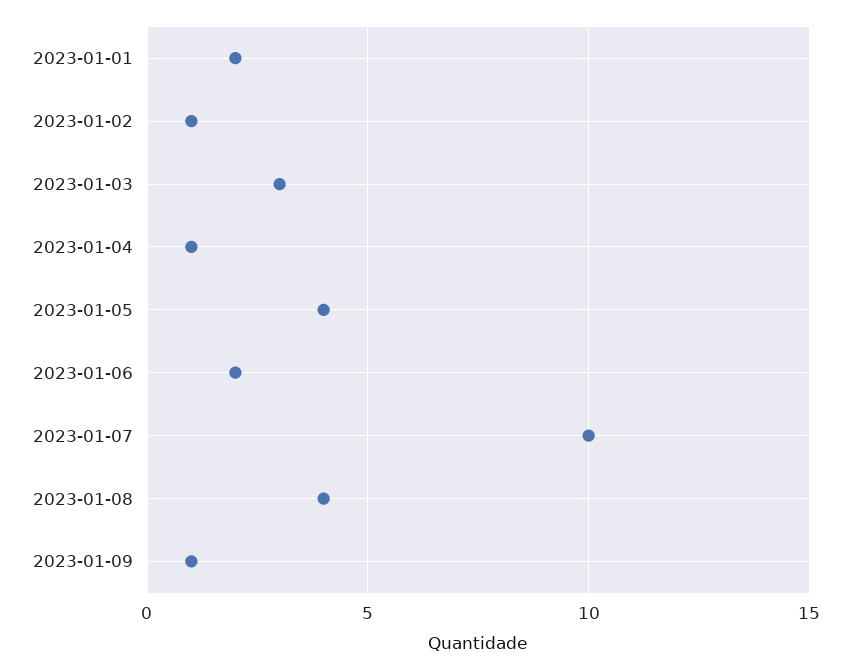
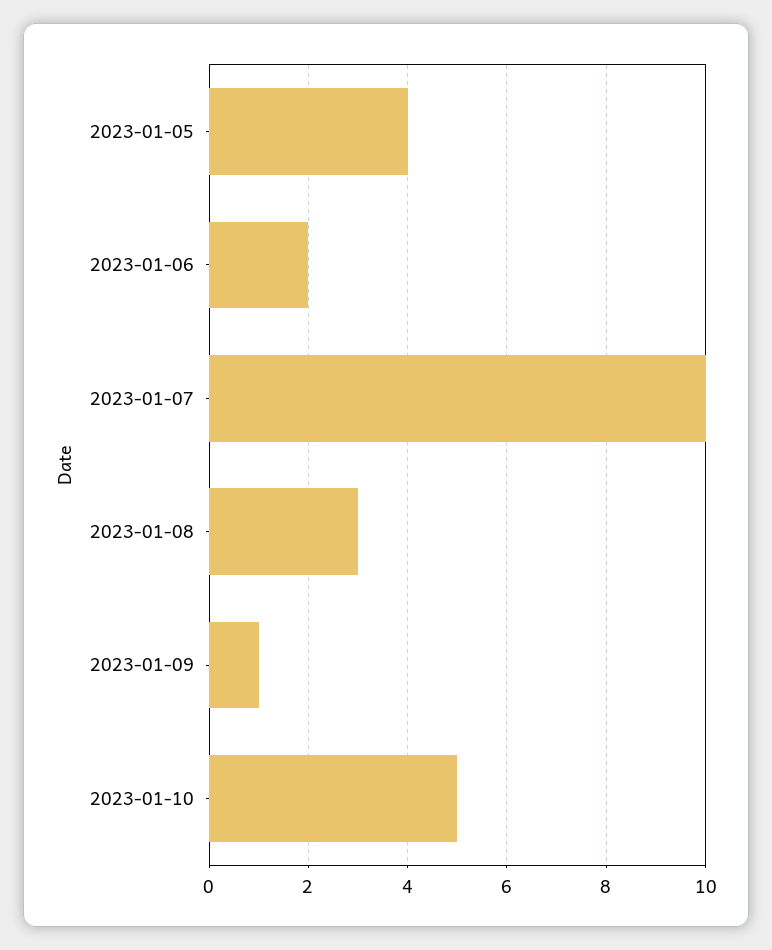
2023-01-01: 2 -> none
2023-01-02: 1 -> none
2023-01-03: 3 -> none
2023-01-04: 1 -> none
2023-01-08: 4 -> 3
2023-01-10: none -> 5

